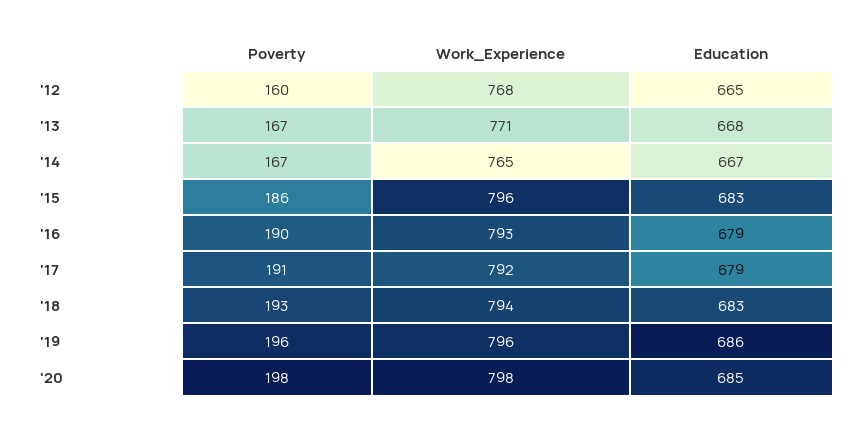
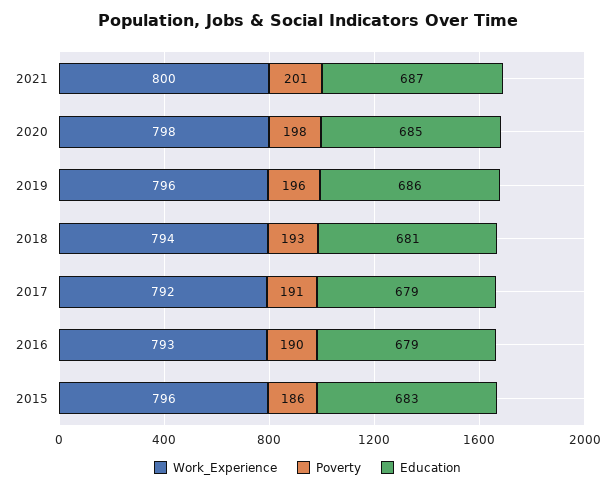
Poverty, '12: 160 -> none
Work_Experience, '12: 768 -> none
Education, '12: 665 -> none
Poverty, '13: 167 -> none
Work_Experience, '13: 771 -> none
Education, '13: 668 -> none
Poverty, '14: 167 -> none
Work_Experience, '14: 765 -> none
Education, '14: 667 -> none
Education, '18: 683 -> 681
Work_Experience, 2021: none -> 800
Poverty, 2021: none -> 201
Education, 2021: none -> 687

